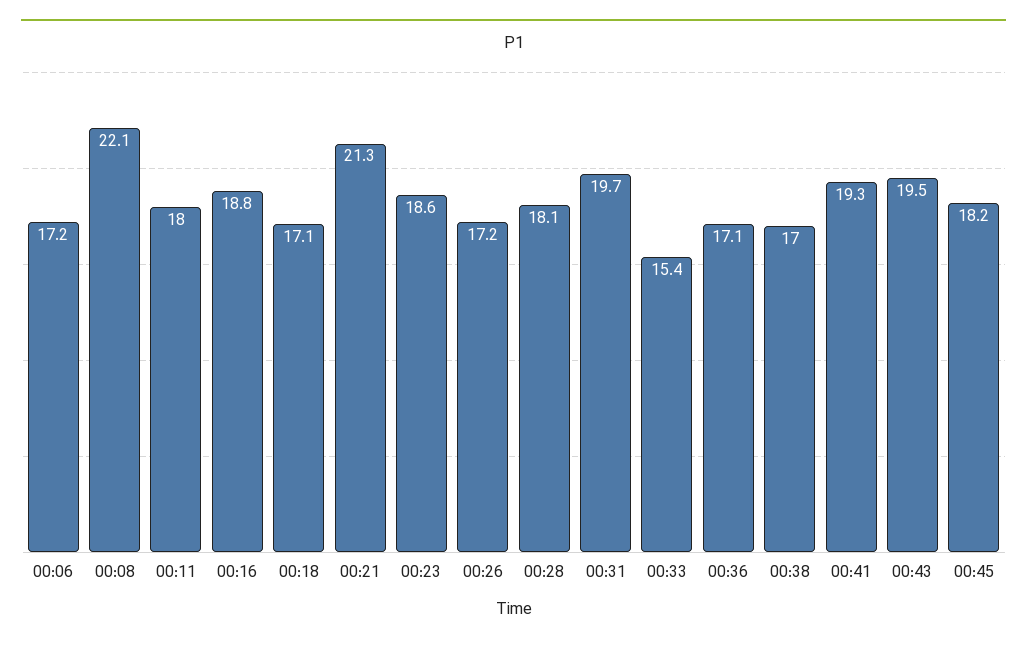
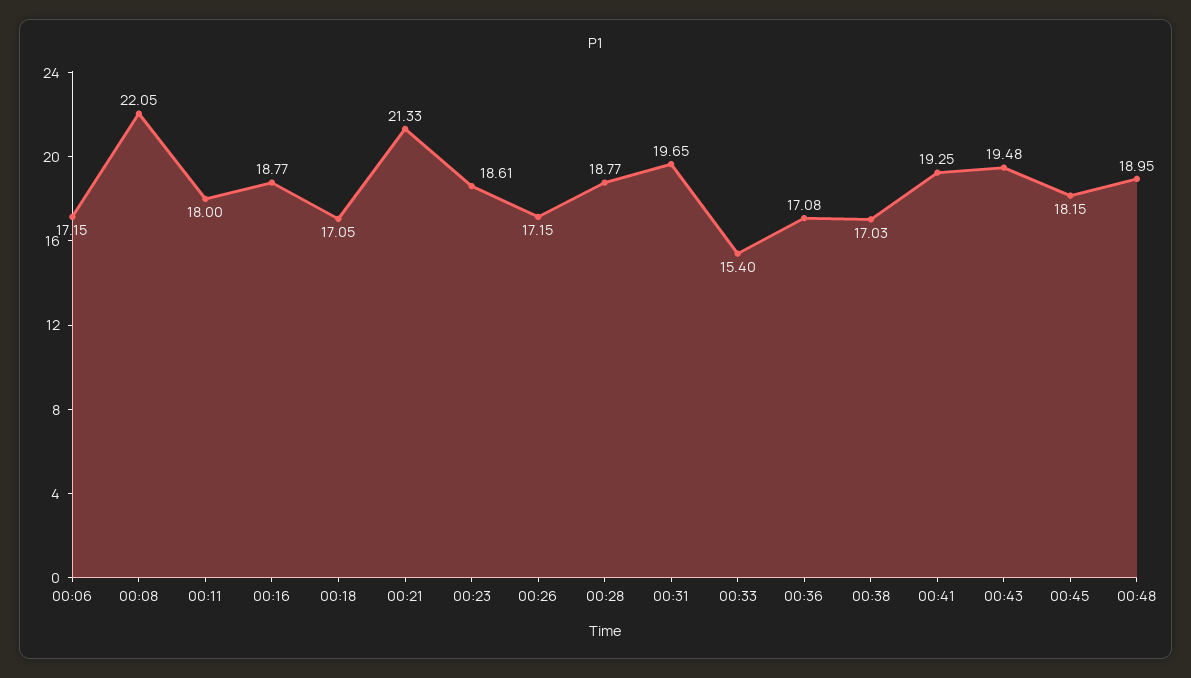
00:28: 18.1 -> 18.77
00:48: none -> 18.95

